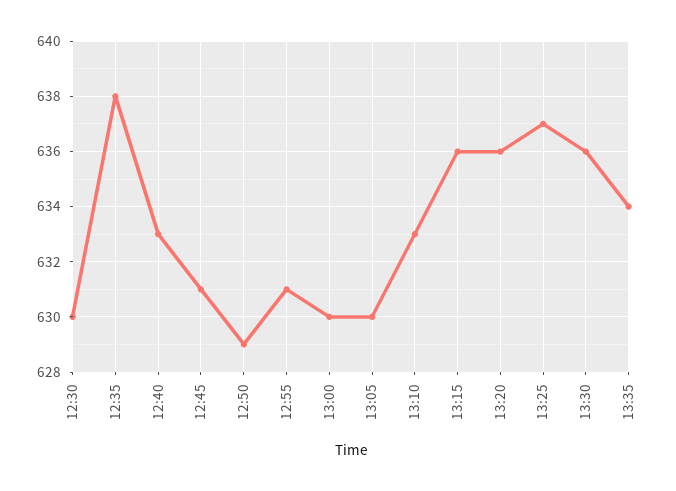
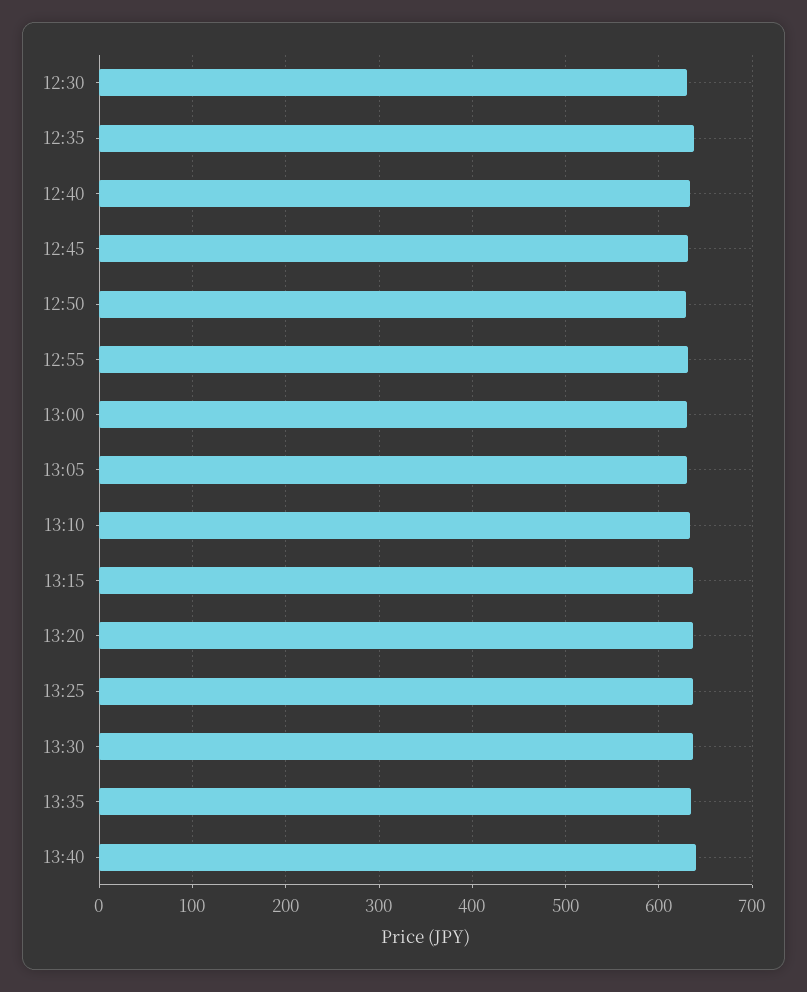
13:40: none -> 640

